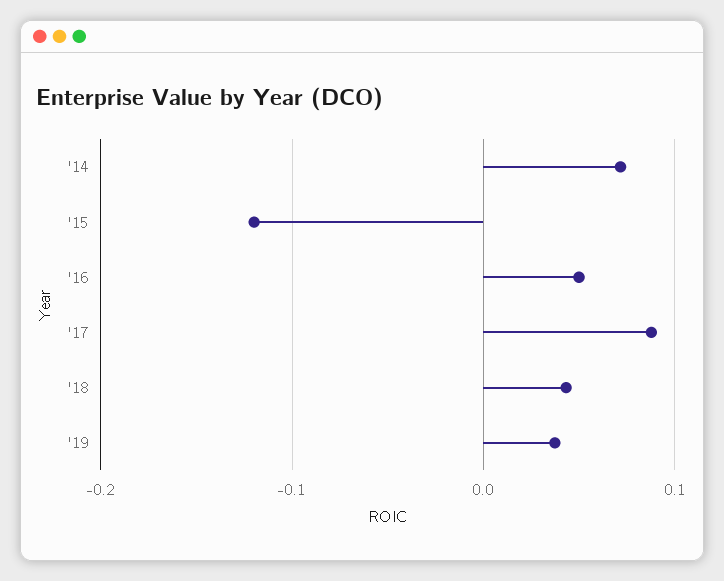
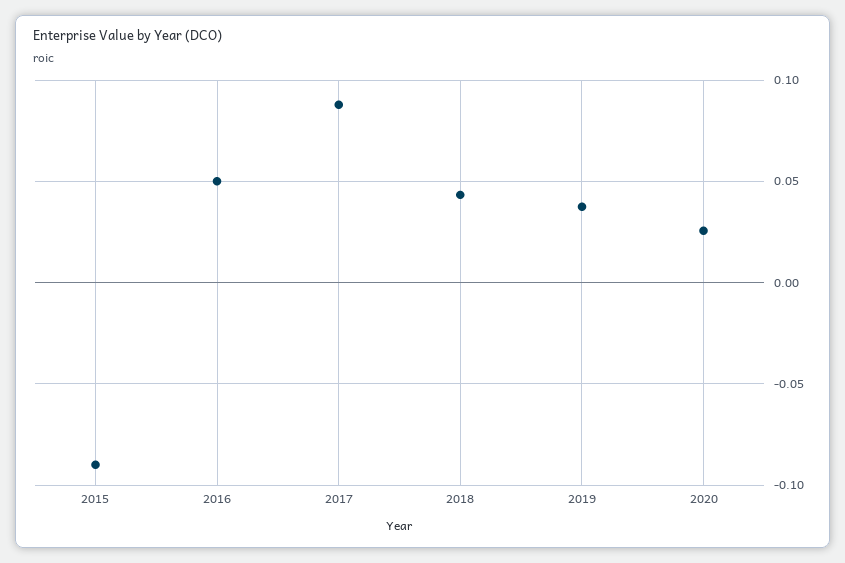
'14: 0.07 -> none
'15: -0.12 -> -0.09
2020: none -> 0.025

